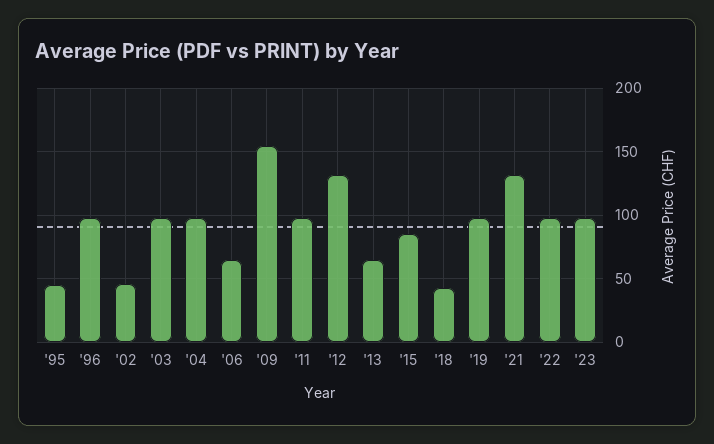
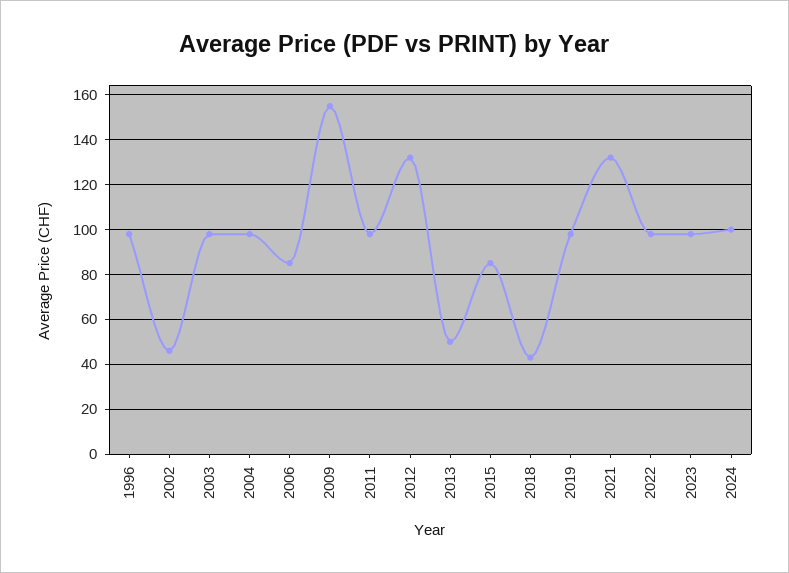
'95: 45 -> none
'06: 65 -> 85
'13: 65 -> 50
2024: none -> 100

